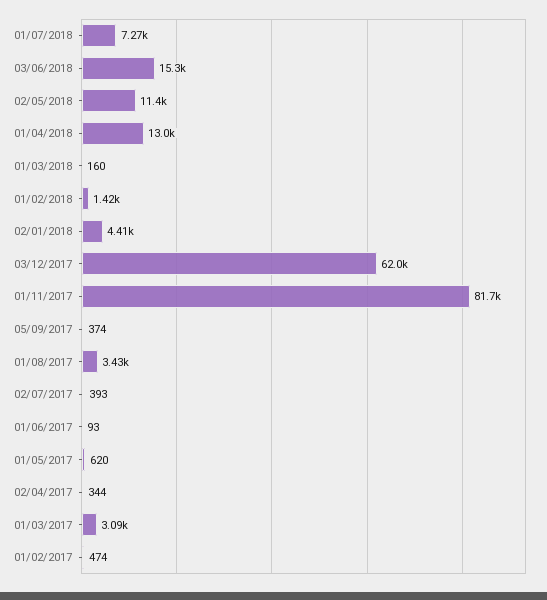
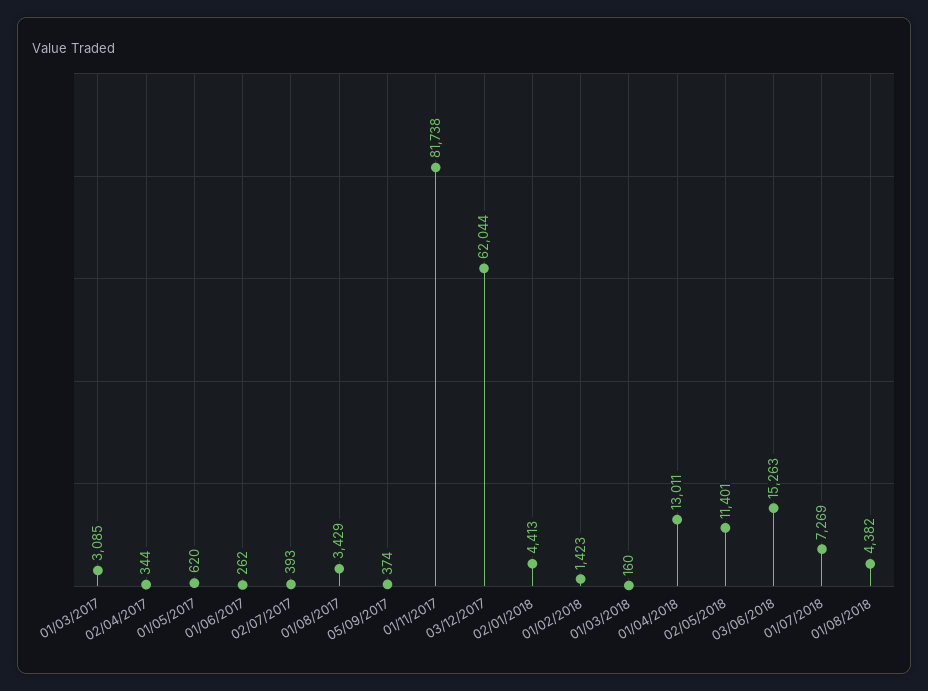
01/06/2017: 93 -> 262
01/02/2017: 474 -> none
01/08/2018: none -> 4382

